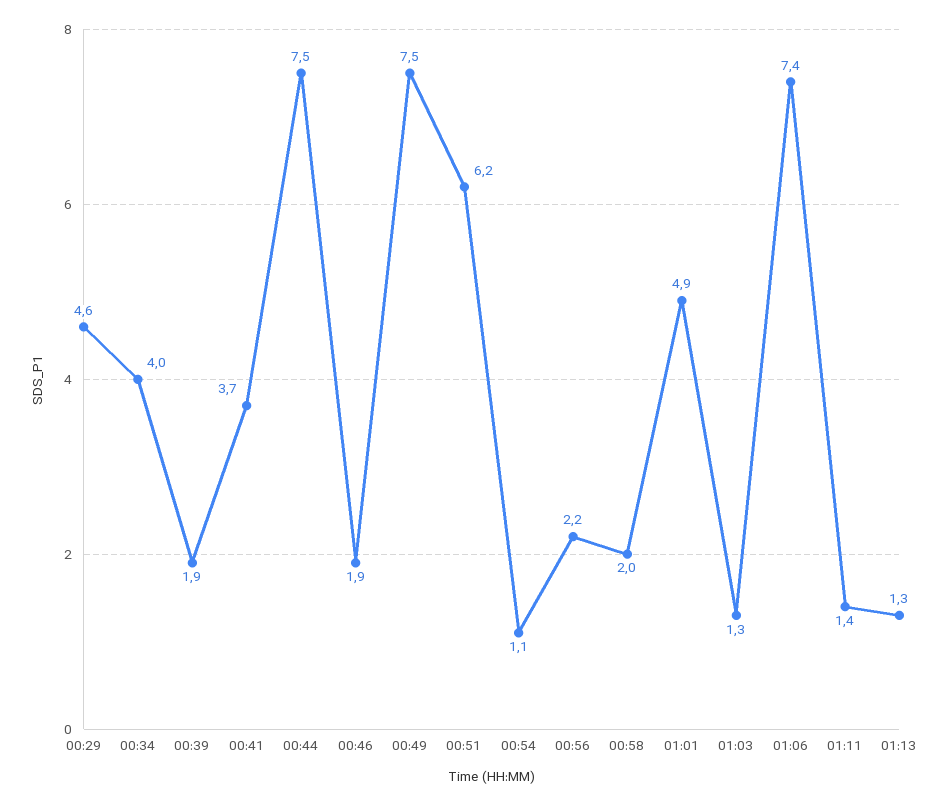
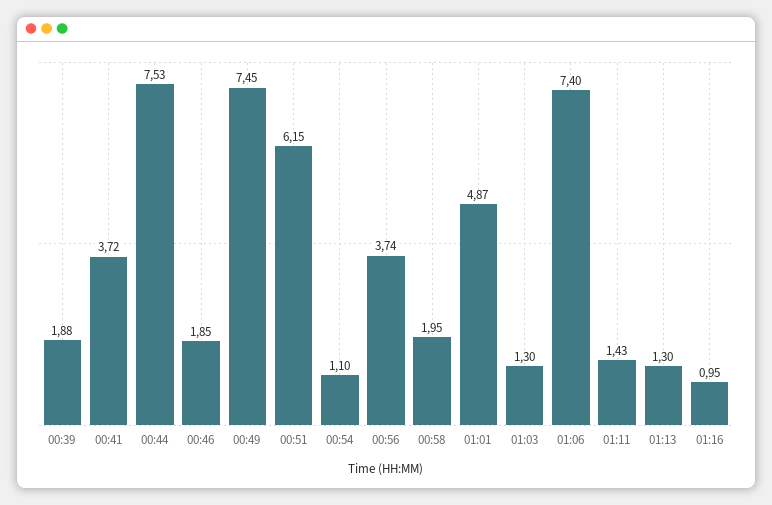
00:29: 4.6 -> none
00:34: 4 -> none
00:56: 2.2 -> 3.74
01:16: none -> 0.95

